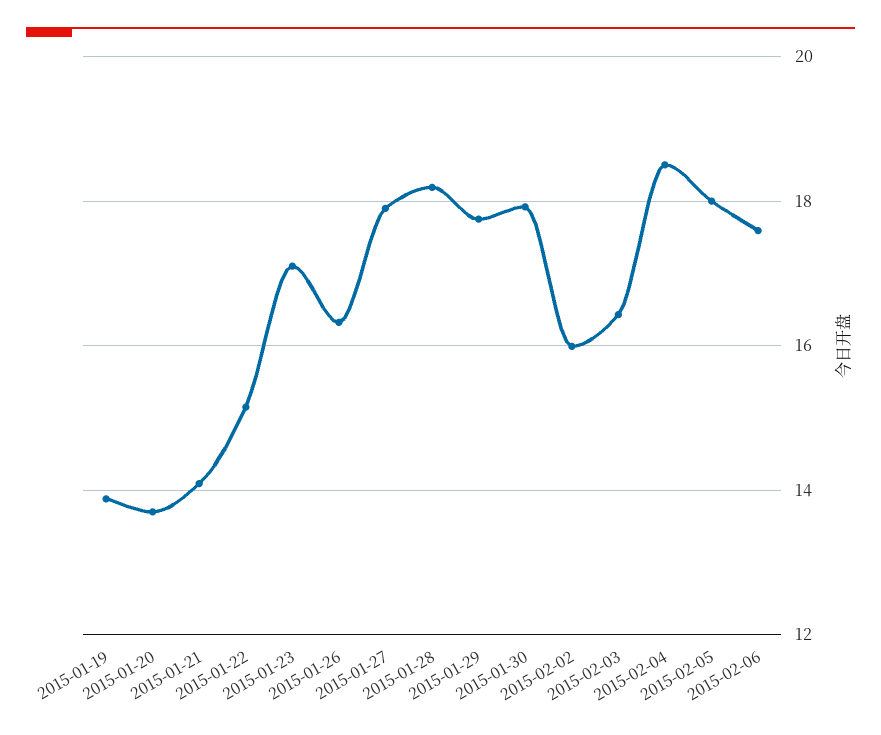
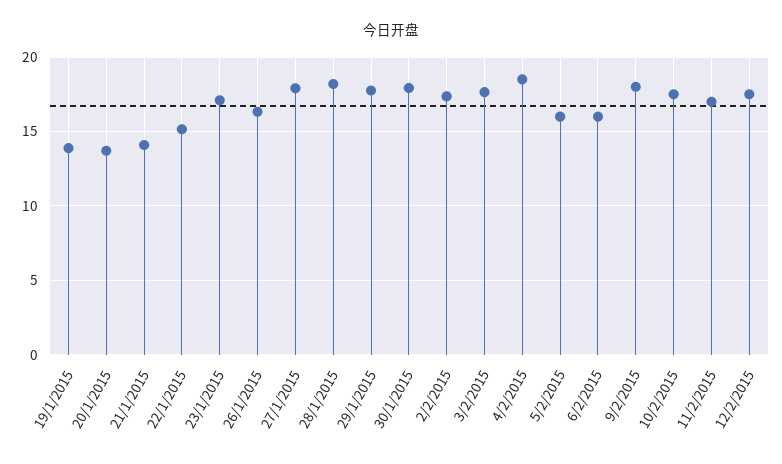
2015-02-02: 16 -> 17.5
2015-02-03: 16.4 -> 17.5
2015-02-05: 18 -> 16
2015-02-06: 17.6 -> 16
9/2/2015: none -> 18
10/2/2015: none -> 17.5
11/2/2015: none -> 17
12/2/2015: none -> 17.5

